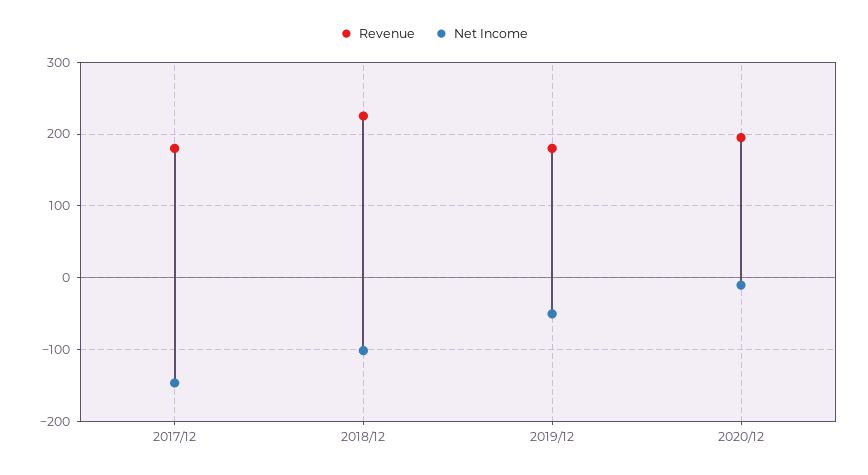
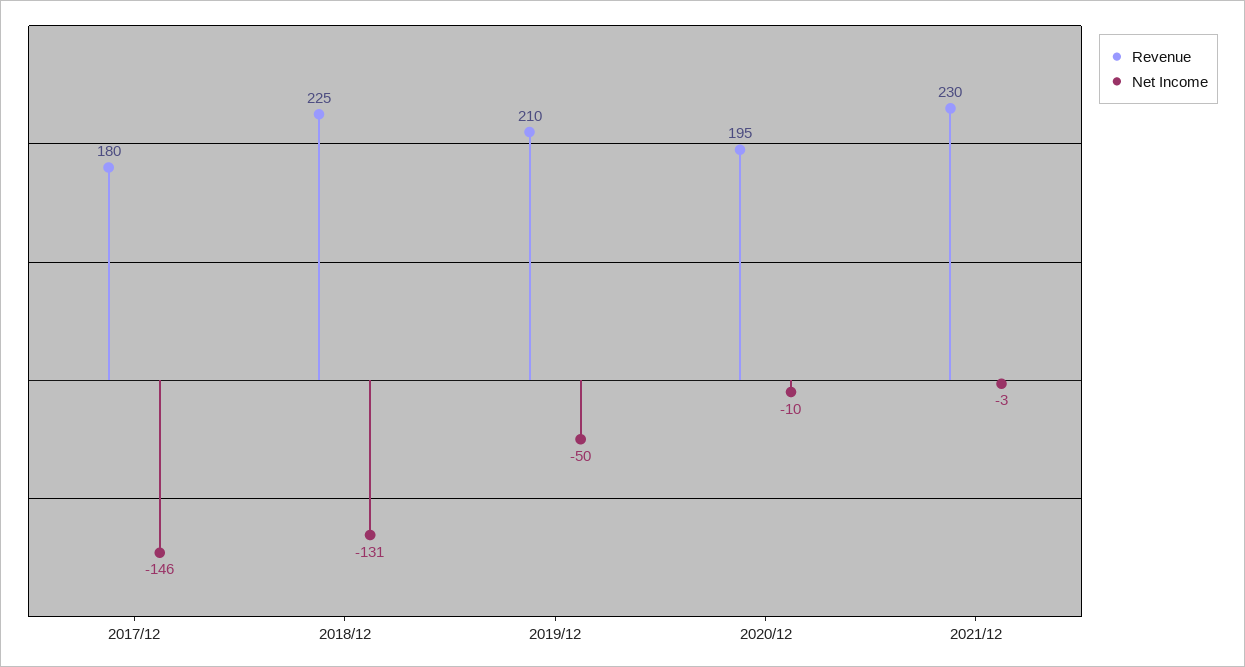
Net Income, 2018/12: -100 -> -131
Revenue, 2019/12: 180 -> 210
Revenue, 2021/12: none -> 230
Net Income, 2021/12: none -> -3

